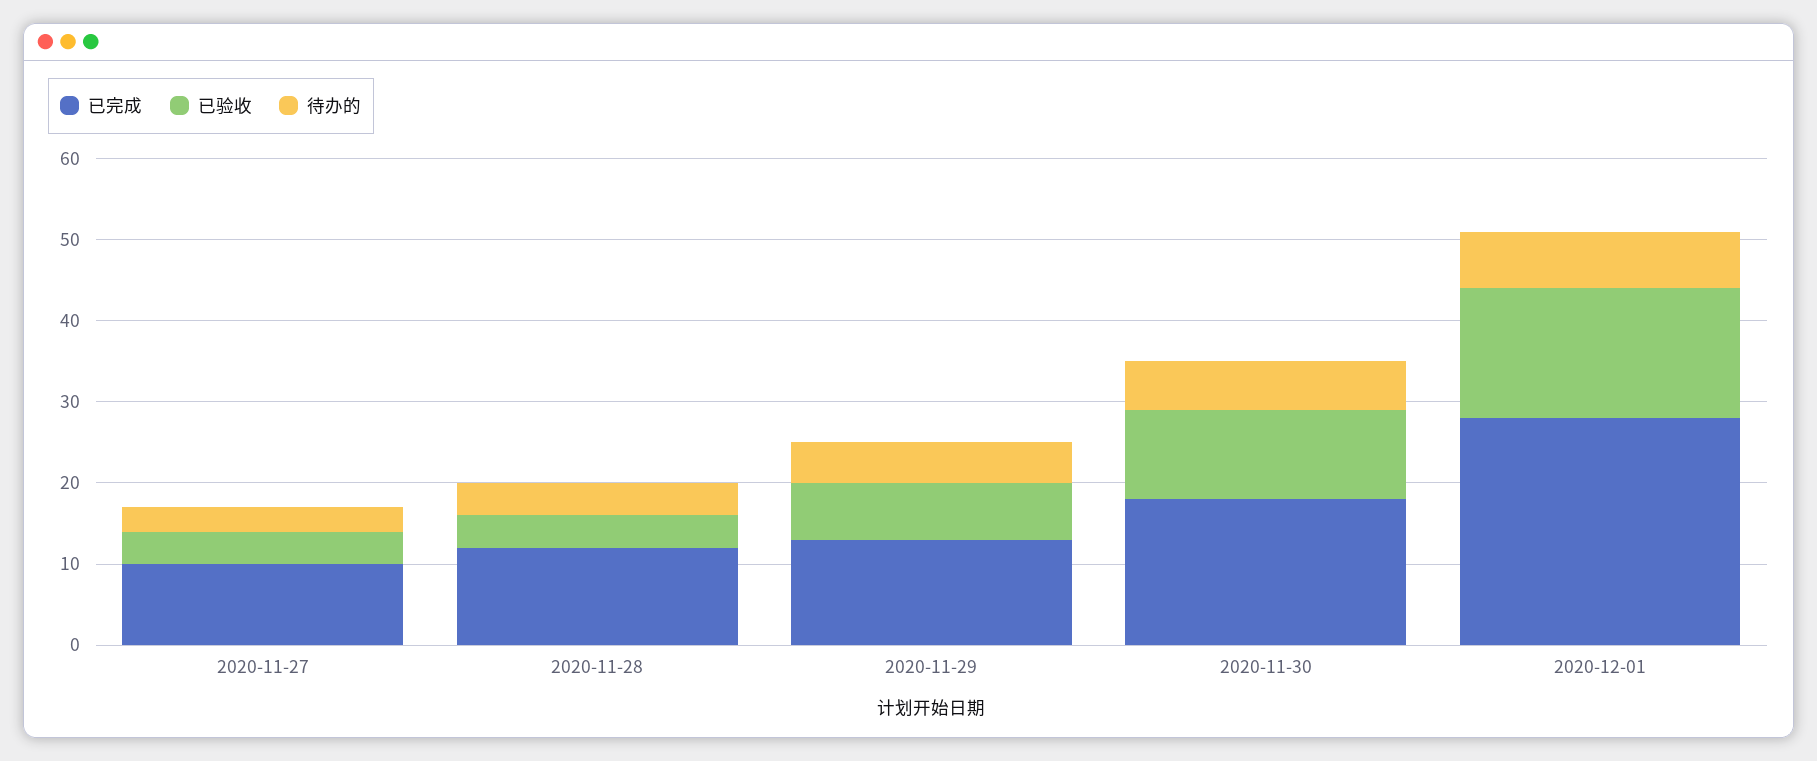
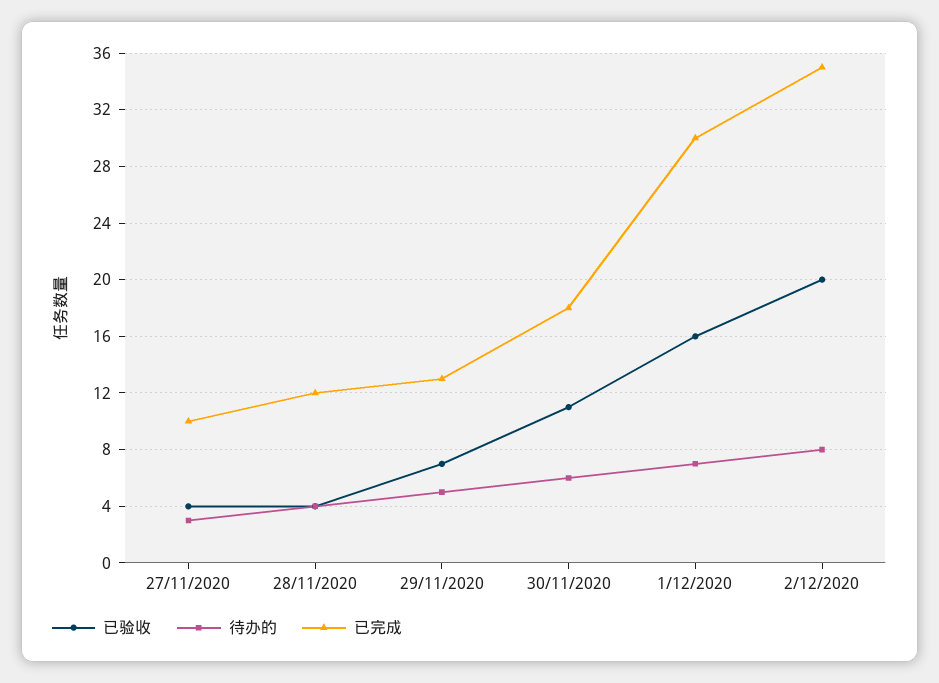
已完成, 2020-12-01: 28 -> 30
已验收, 2/12/2020: none -> 20
待办的, 2/12/2020: none -> 8
已完成, 2/12/2020: none -> 35

